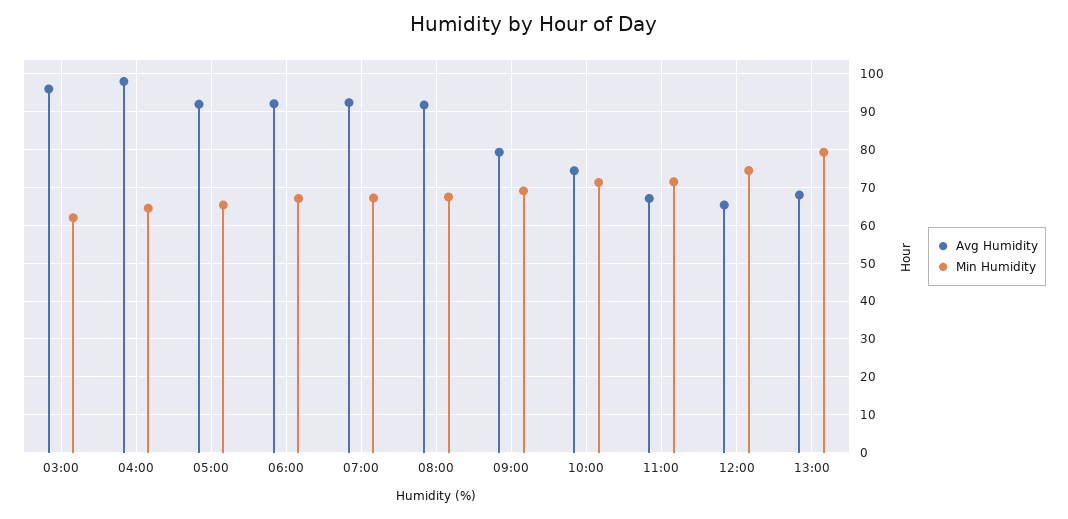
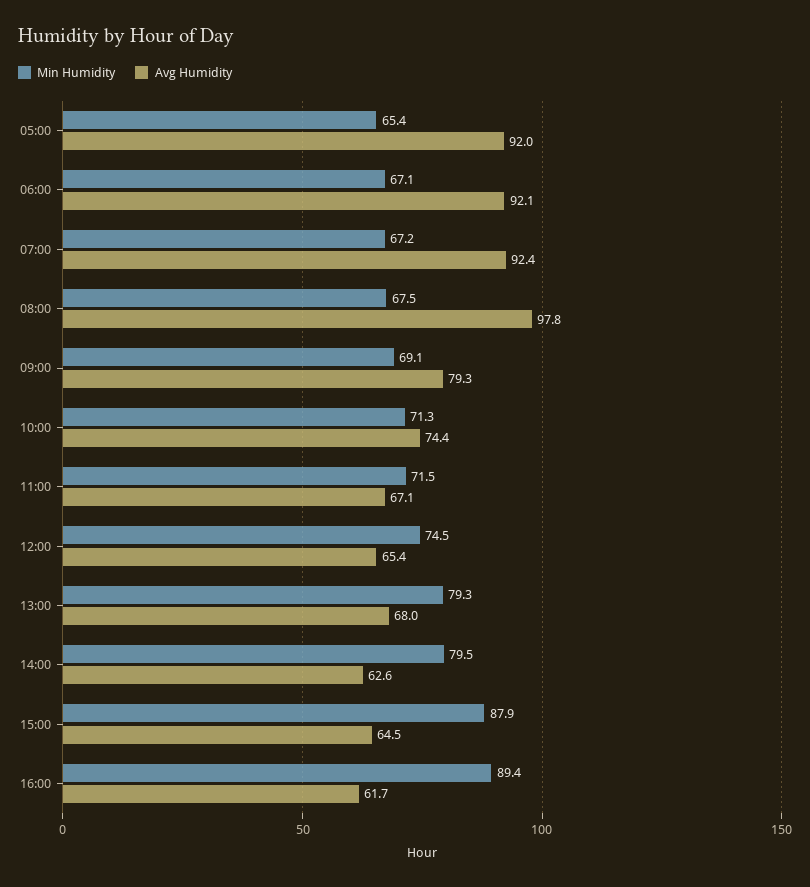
Avg Humidity, 03:00: 96 -> none
Min Humidity, 03:00: 62 -> none
Avg Humidity, 04:00: 98 -> none
Min Humidity, 04:00: 64 -> none
Avg Humidity, 08:00: 92 -> 97.8
Min Humidity, 14:00: none -> 79.5
Avg Humidity, 14:00: none -> 62.6
Min Humidity, 15:00: none -> 87.9
Avg Humidity, 15:00: none -> 64.5
Min Humidity, 16:00: none -> 89.4
Avg Humidity, 16:00: none -> 61.7

